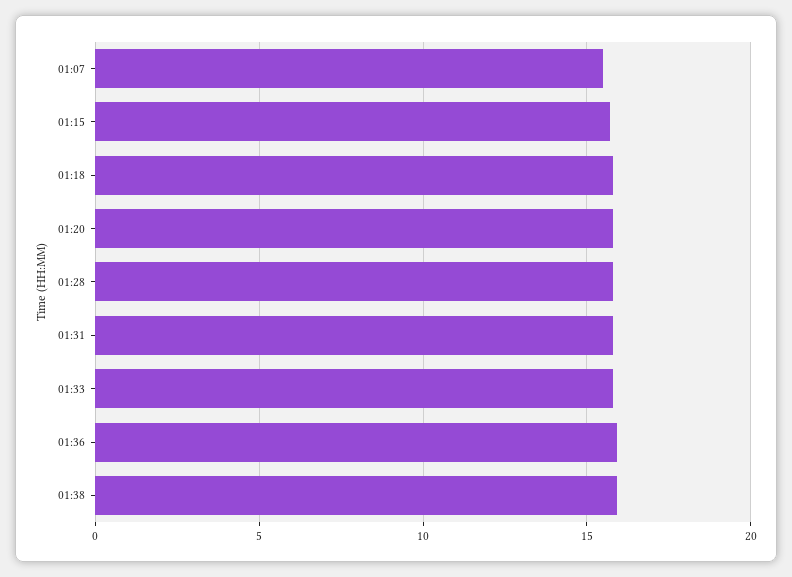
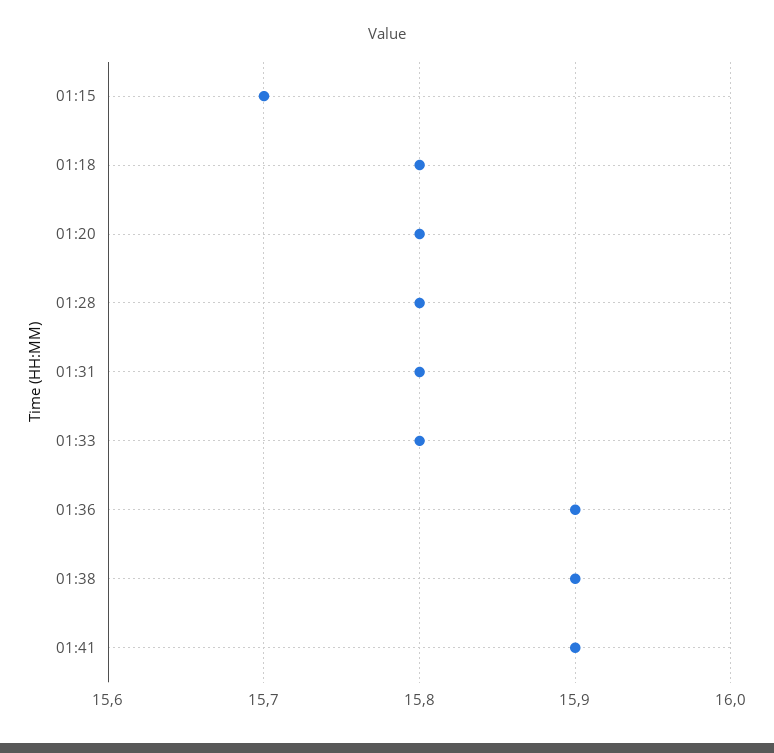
01:07: 15.5 -> none
01:41: none -> 15.9

